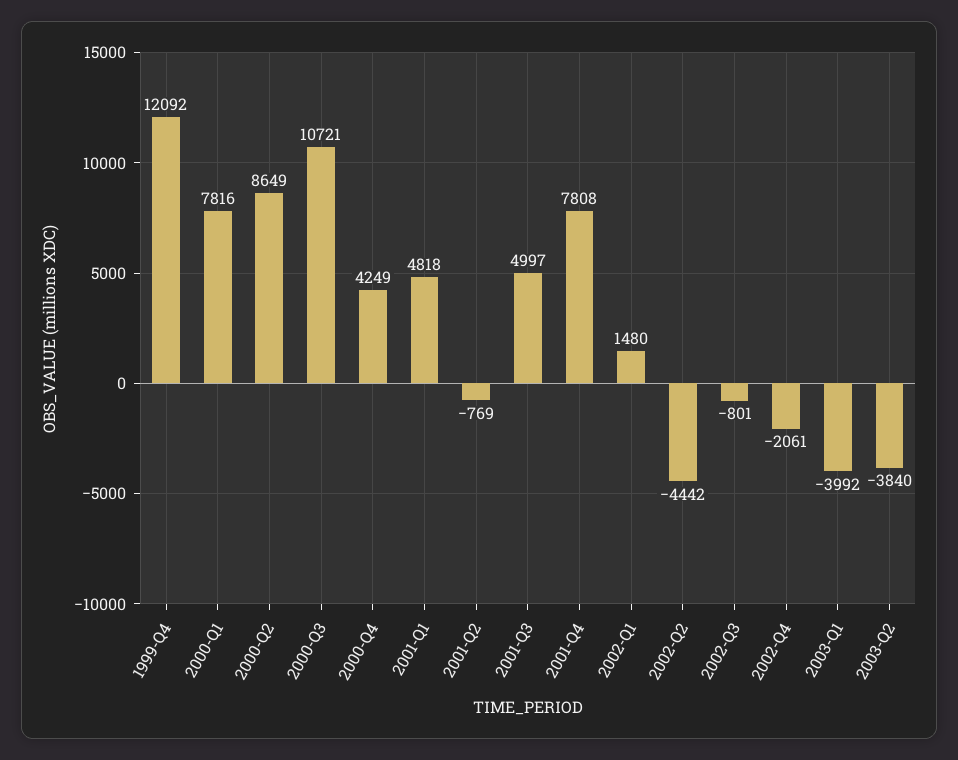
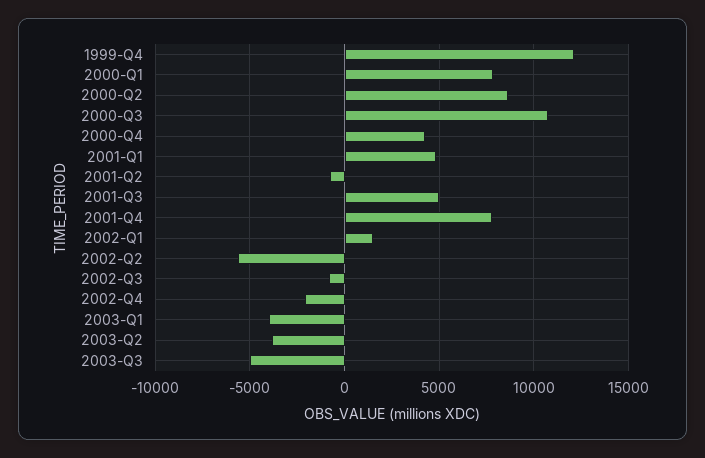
2002-Q2: -4442 -> -5500
2003-Q3: none -> -5000

